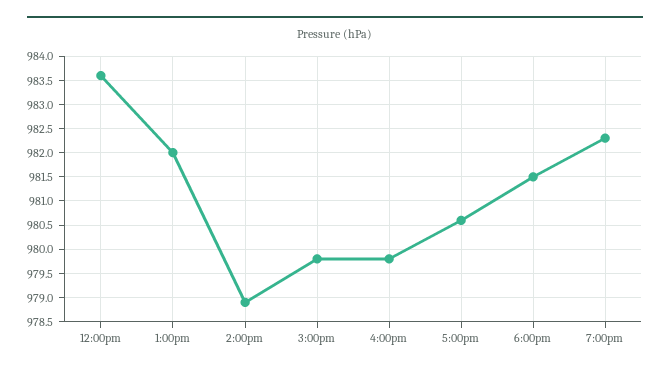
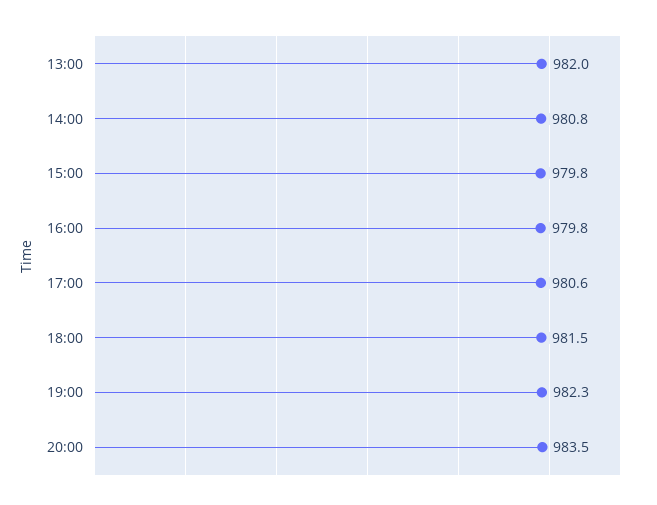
12:00pm: 983.5 -> none
2:00pm: 979 -> 980.8
20:00: none -> 983.5

